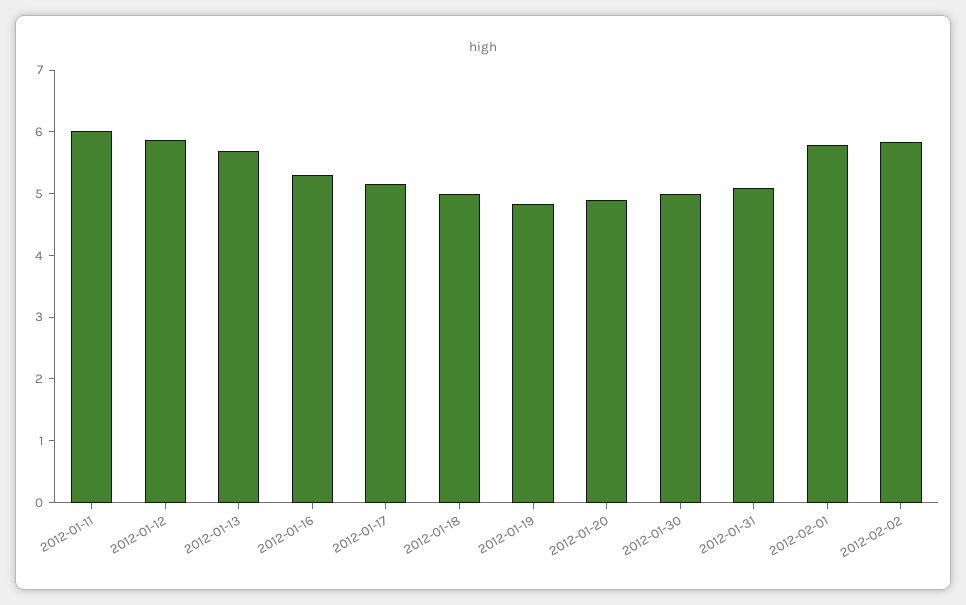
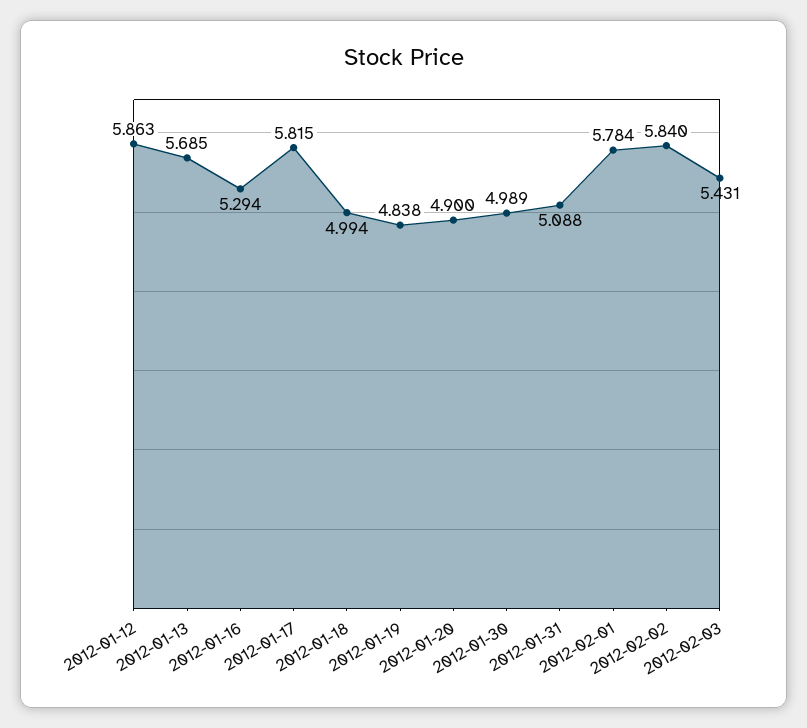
2012-01-11: 6 -> none
2012-01-17: 5.2 -> 5.815
2012-02-03: none -> 5.431

